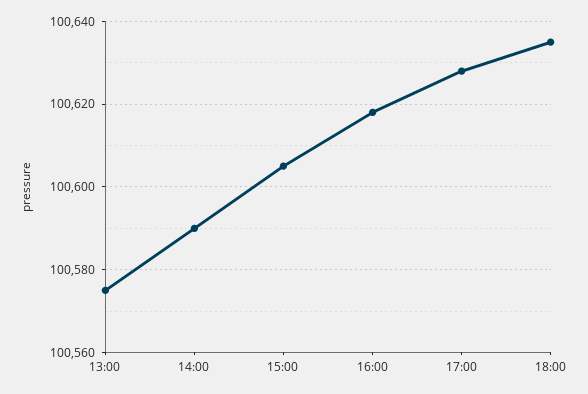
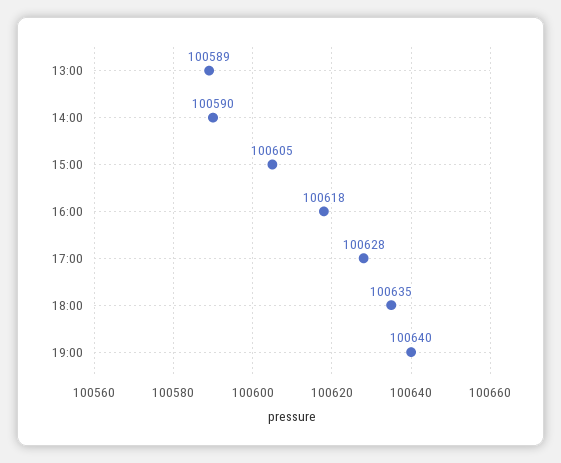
13:00: 100575 -> 100589
19:00: none -> 100640

